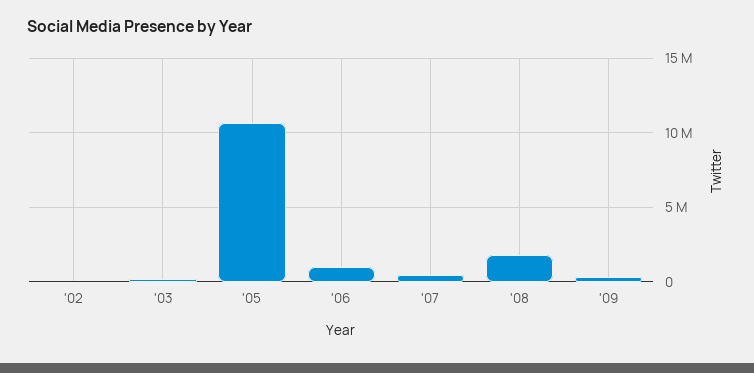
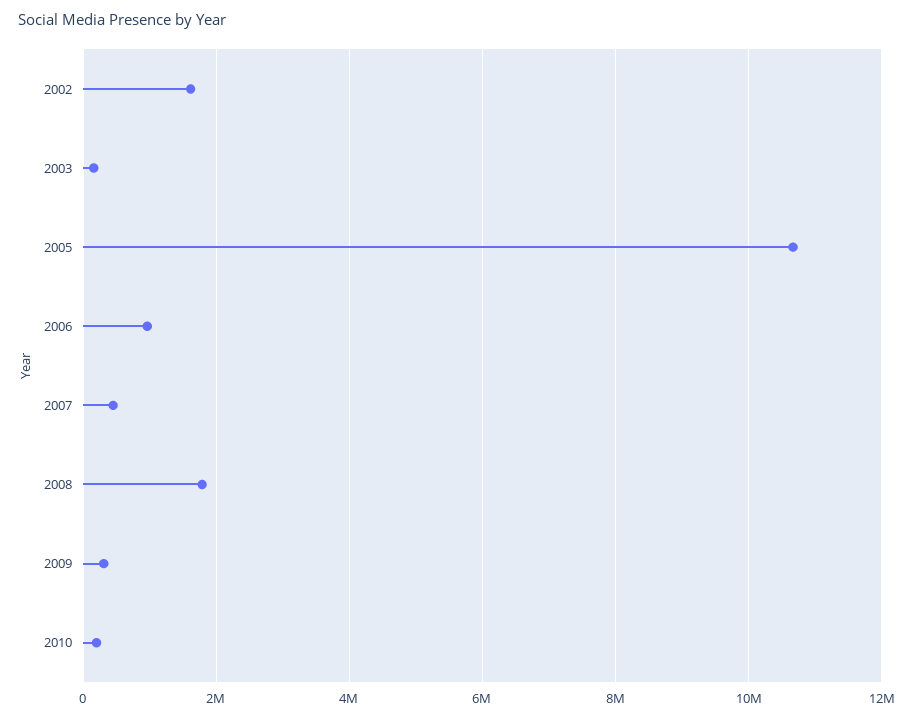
'02: 0 -> 1600000
2010: none -> 200000

